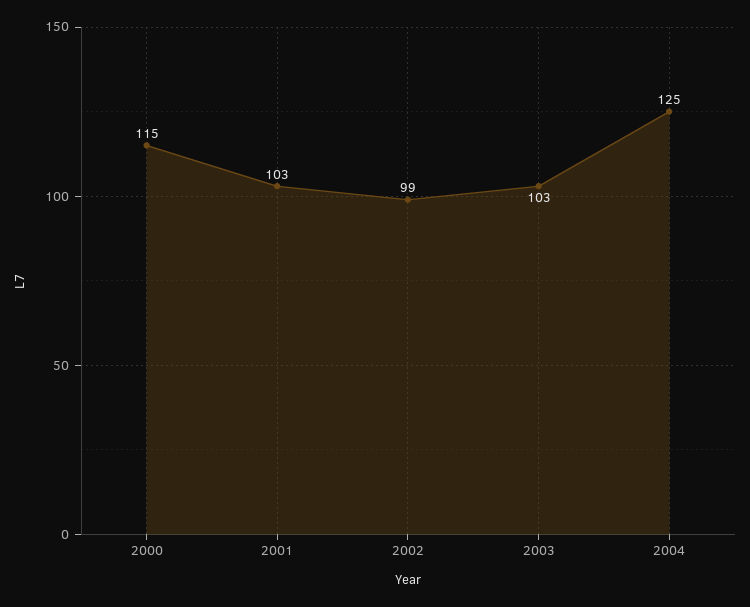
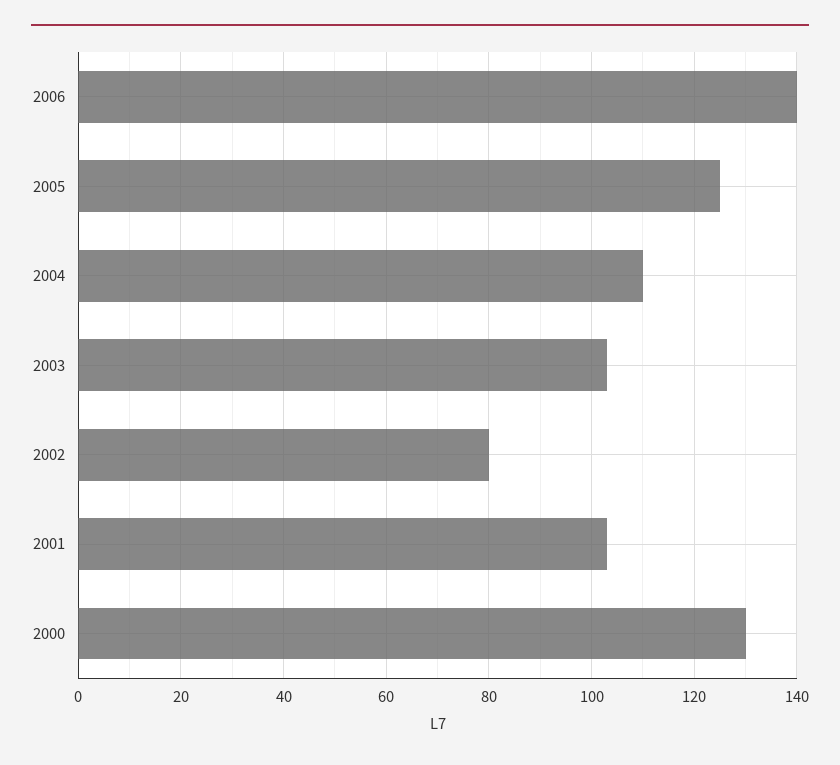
2000: 115 -> 130
2002: 99 -> 80
2004: 125 -> 110
2006: none -> 140
2005: none -> 125

